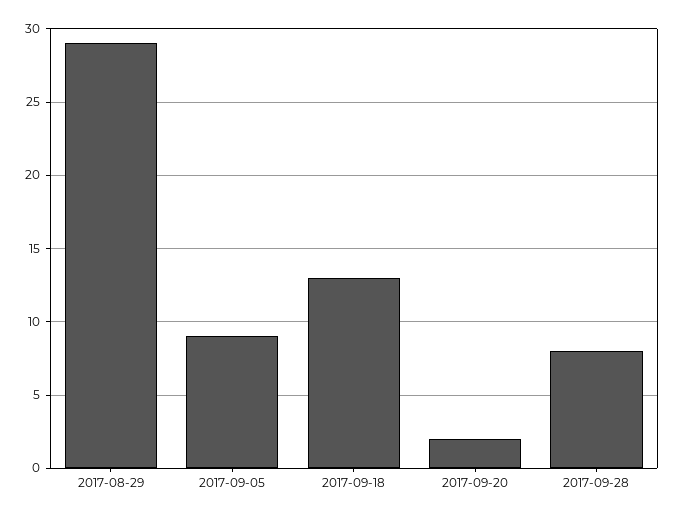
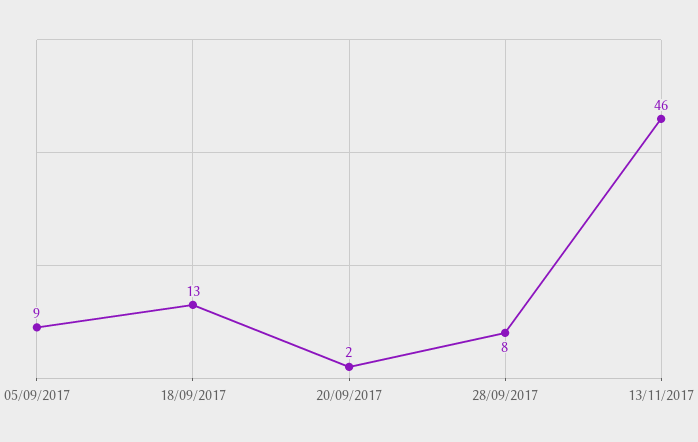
2017-08-29: 29 -> none
13/11/2017: none -> 46

